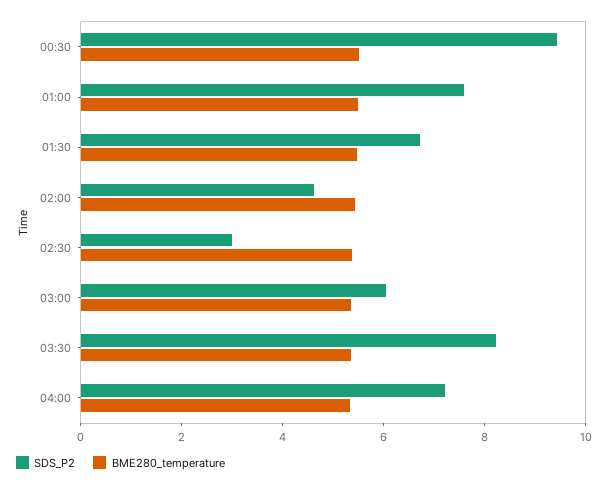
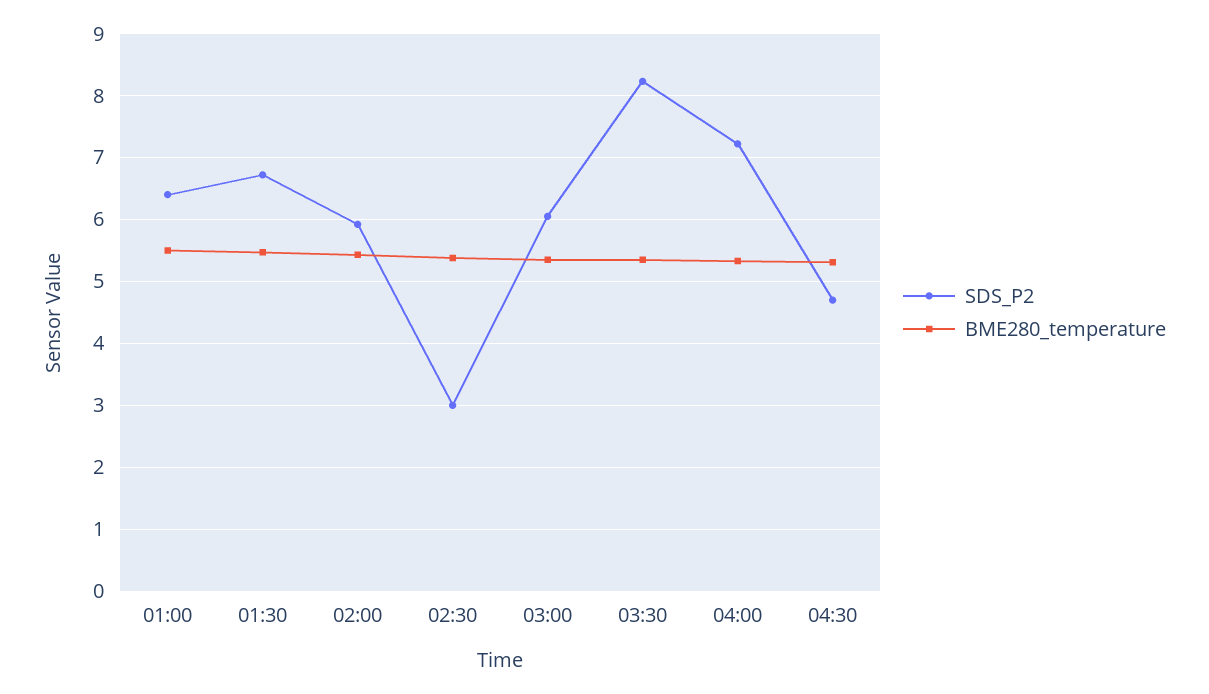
SDS_P2, 00:30: 9.5 -> none
BME280_temperature, 00:30: 5.5 -> none
SDS_P2, 01:00: 7.5 -> 6.4
SDS_P2, 02:00: 4.5 -> 5.9
SDS_P2, 04:30: none -> 4.7
BME280_temperature, 04:30: none -> 5.3

